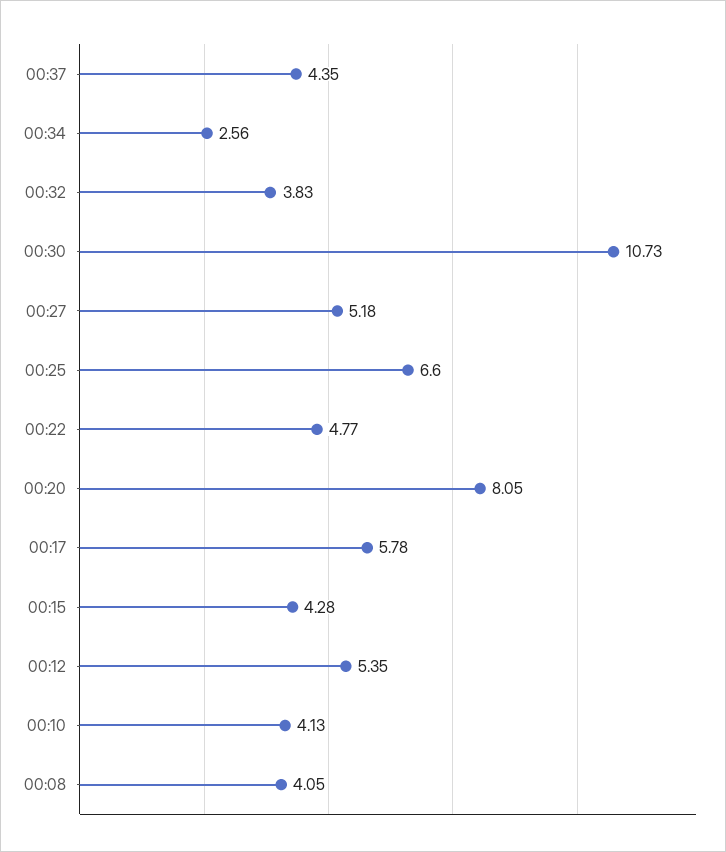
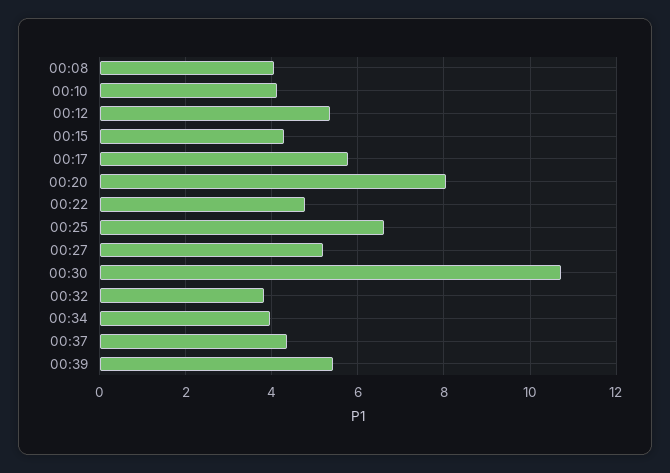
00:34: 2.56 -> 4
00:39: none -> 5.4

